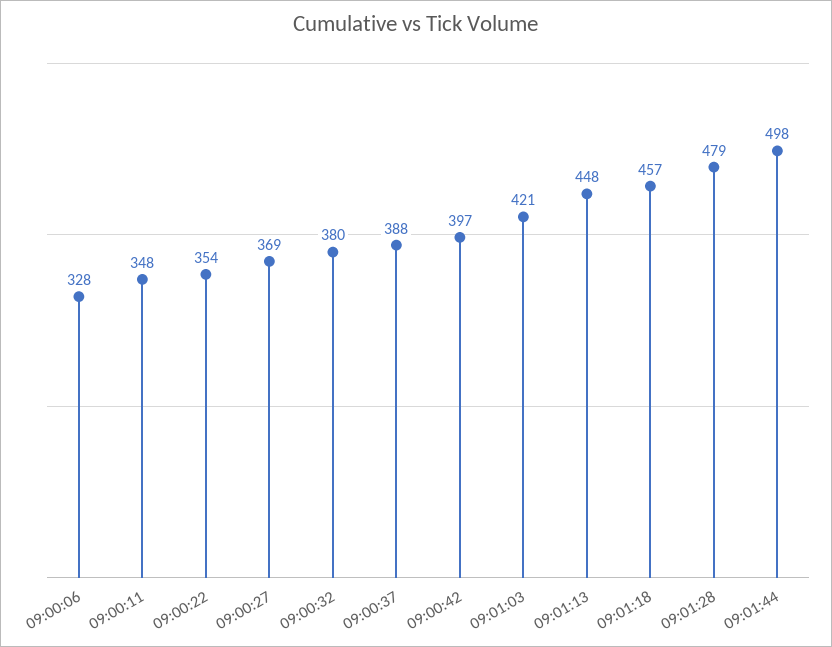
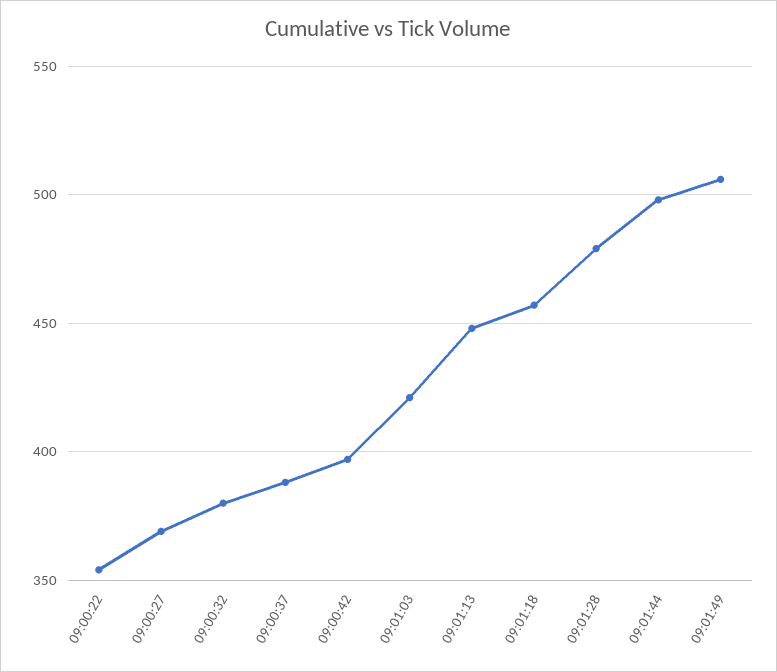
09:00:06: 328 -> none
09:00:11: 348 -> none
09:01:49: none -> 505

